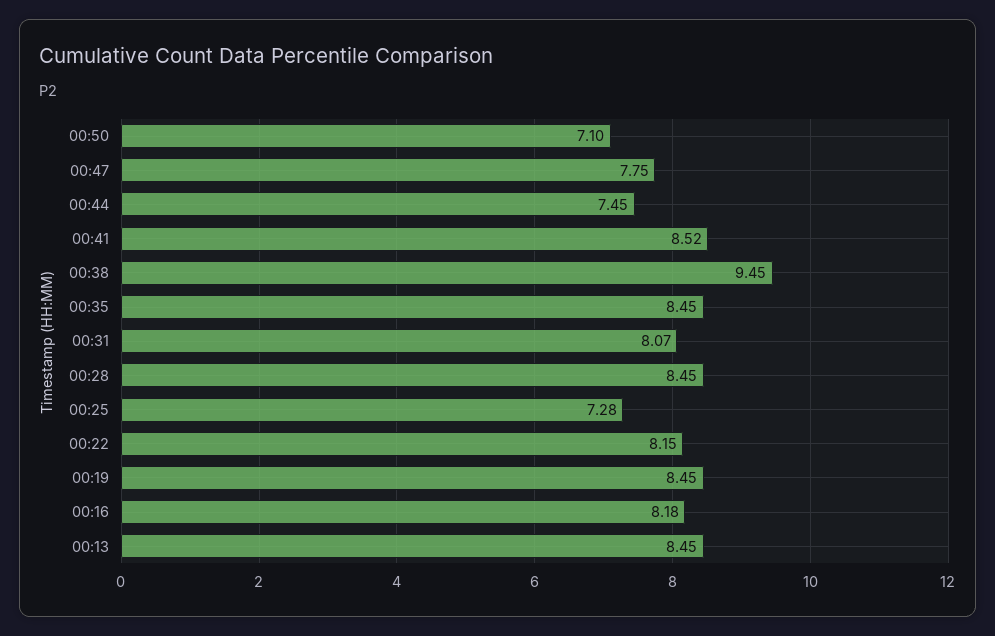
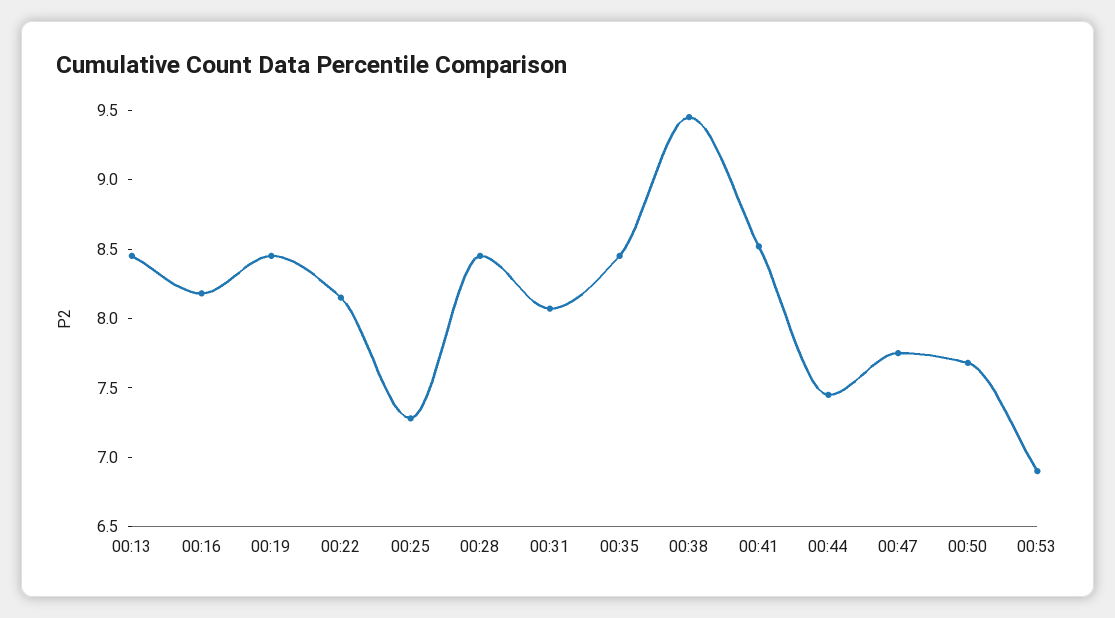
00:50: 7.1 -> 7.7
00:53: none -> 6.9

